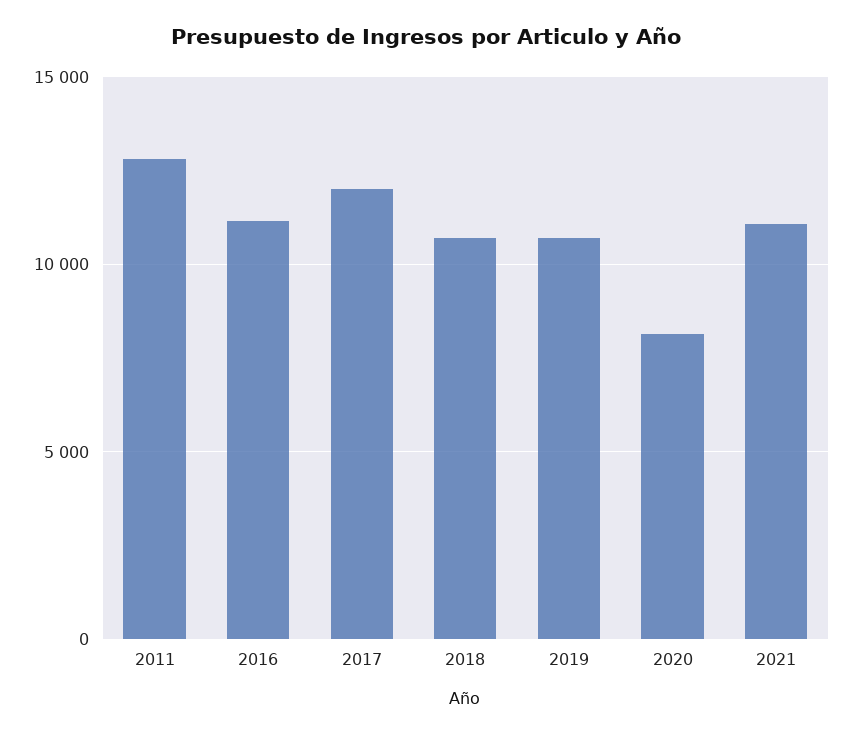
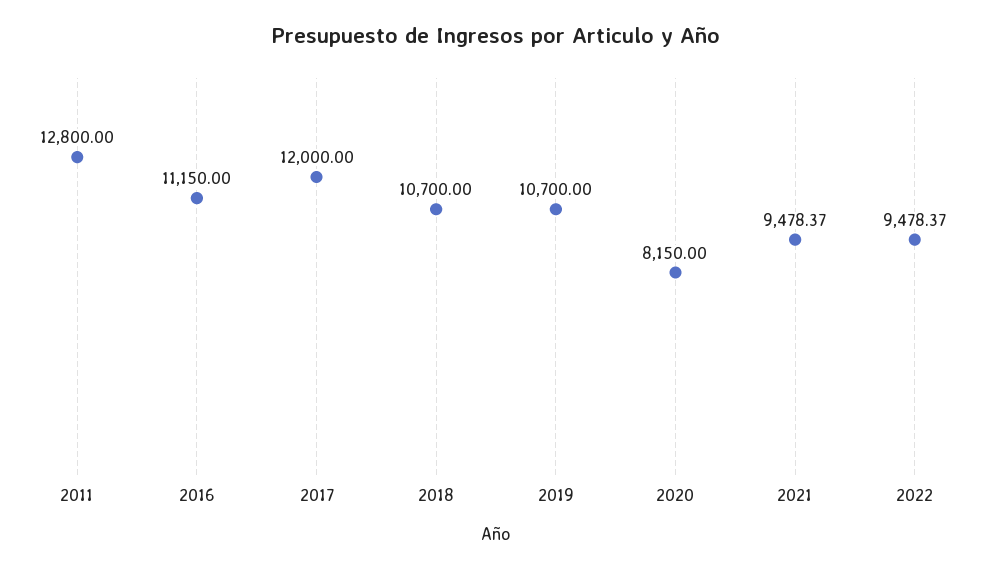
2021: 11000 -> 9478.37
2022: none -> 9478.37

